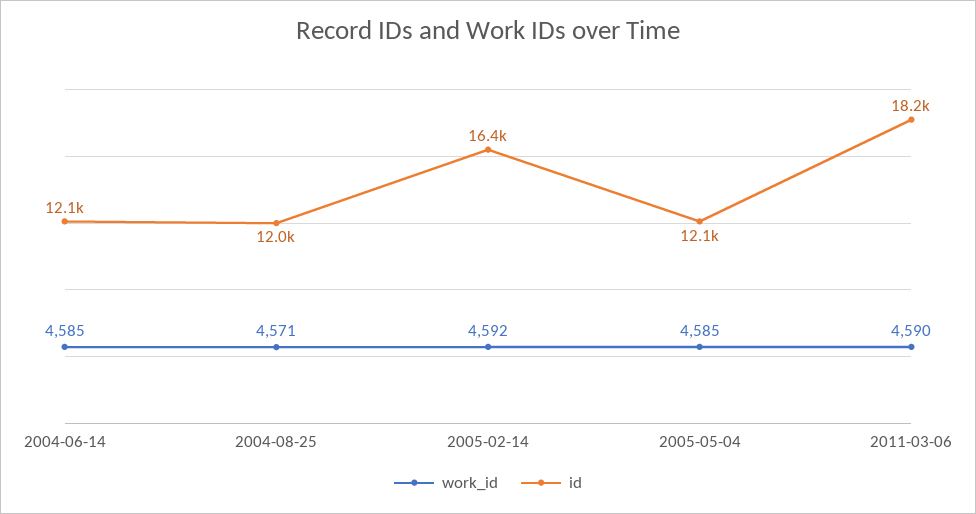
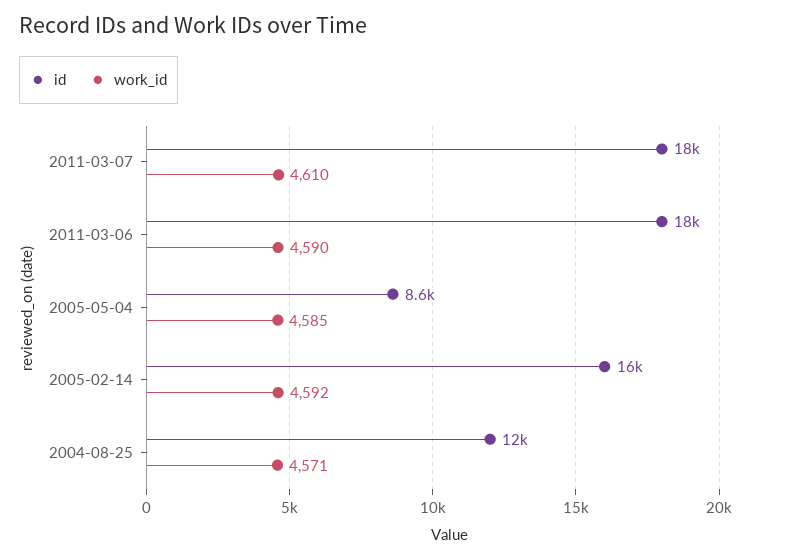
work_id, 2004-06-14: 4585 -> none
id, 2004-06-14: 12100 -> none
id, 2005-05-04: 12100 -> 8600
id, 2011-03-07: none -> 18000
work_id, 2011-03-07: none -> 4610

